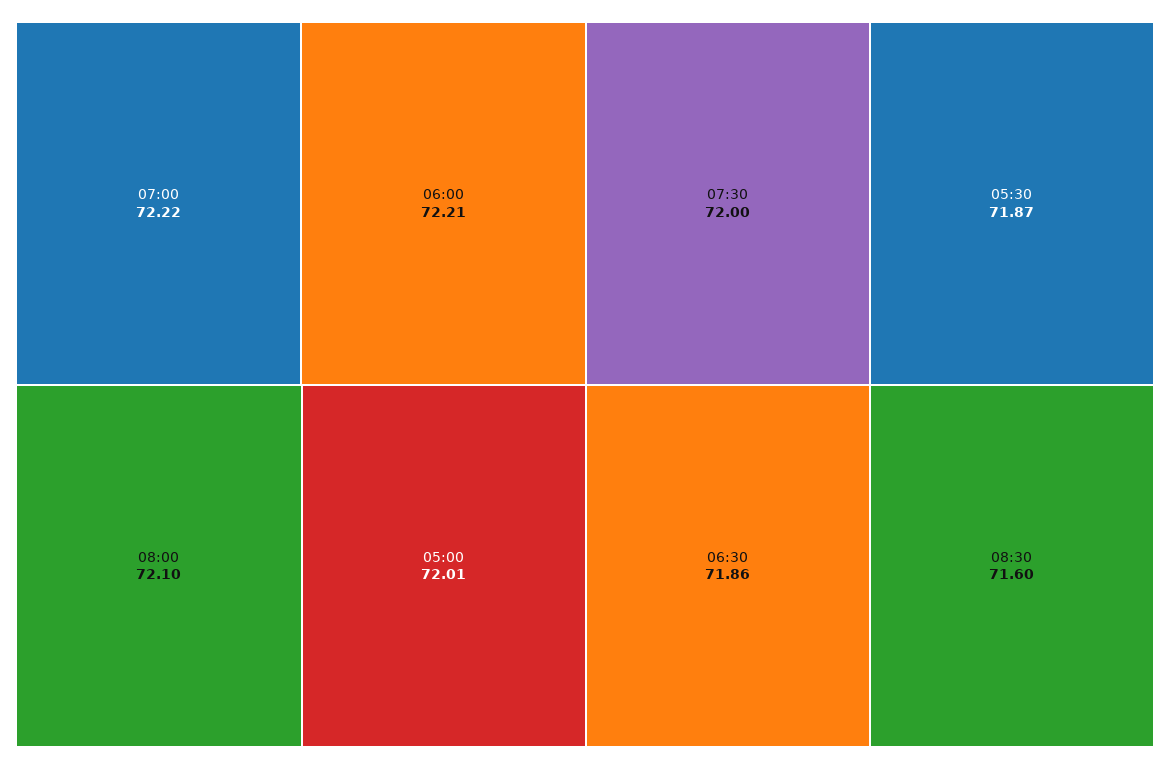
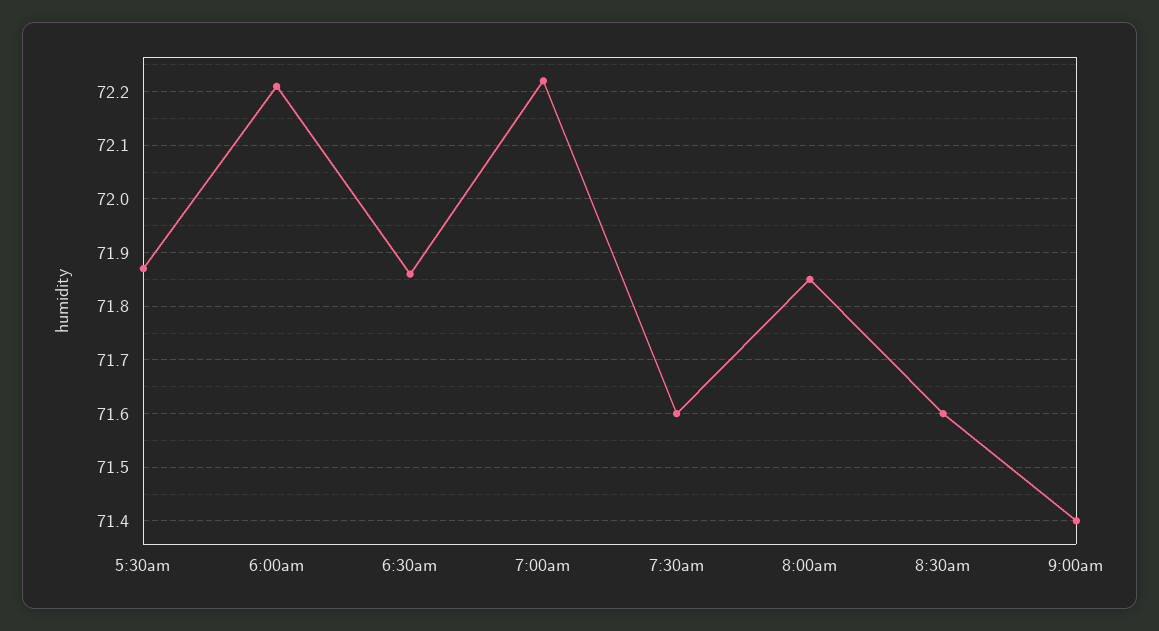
08:00: 72.1 -> 71.85
05:00: 72.01 -> none
07:30: 72 -> 71.6
9:00am: none -> 71.4

